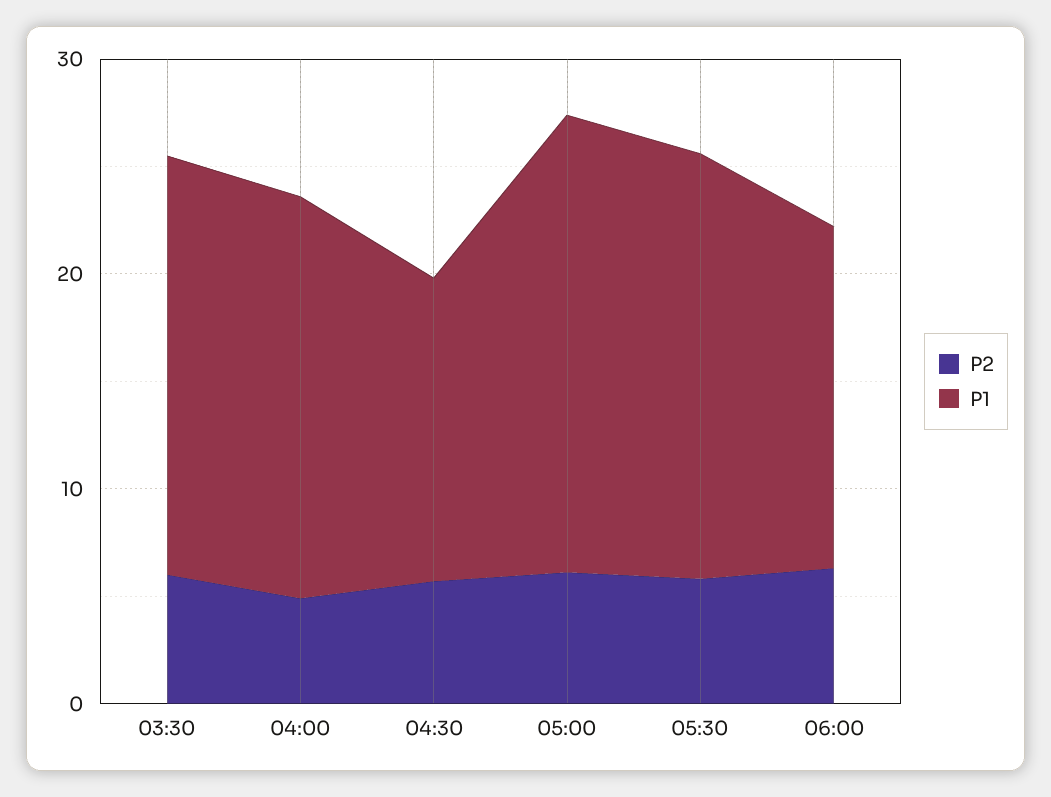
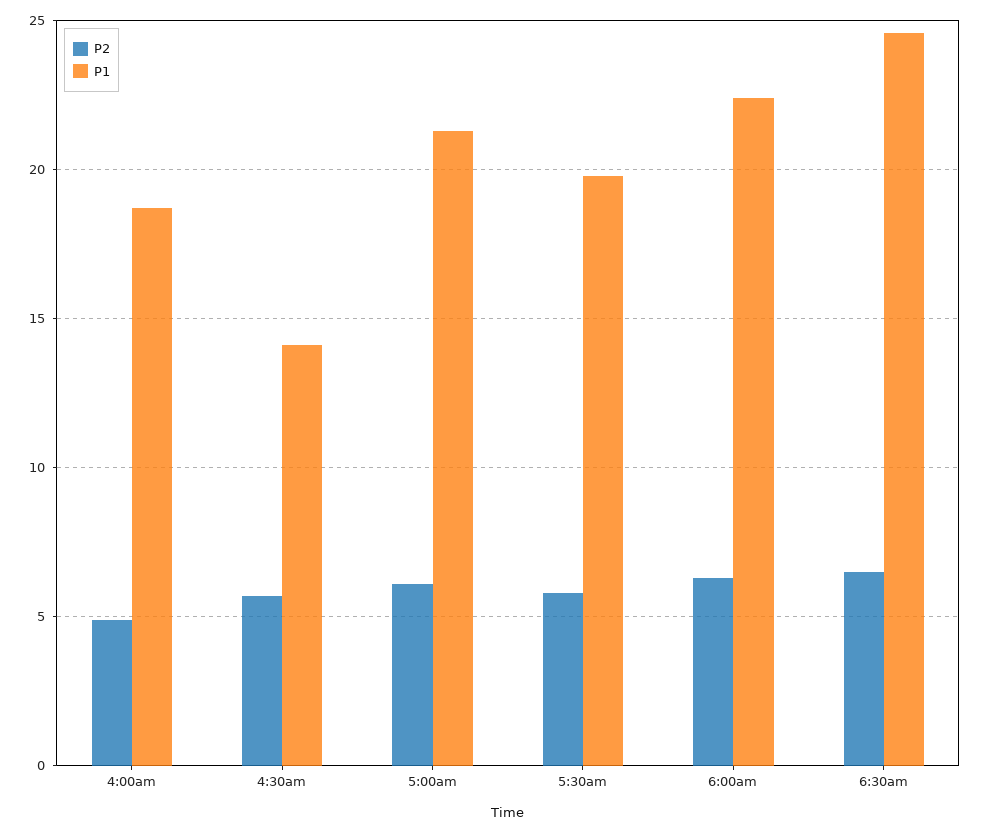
P2, 03:30: 6 -> none
P1, 03:30: 20 -> none
P1, 06:00: 16 -> 22.5
P2, 6:30am: none -> 6.5
P1, 6:30am: none -> 24.5

